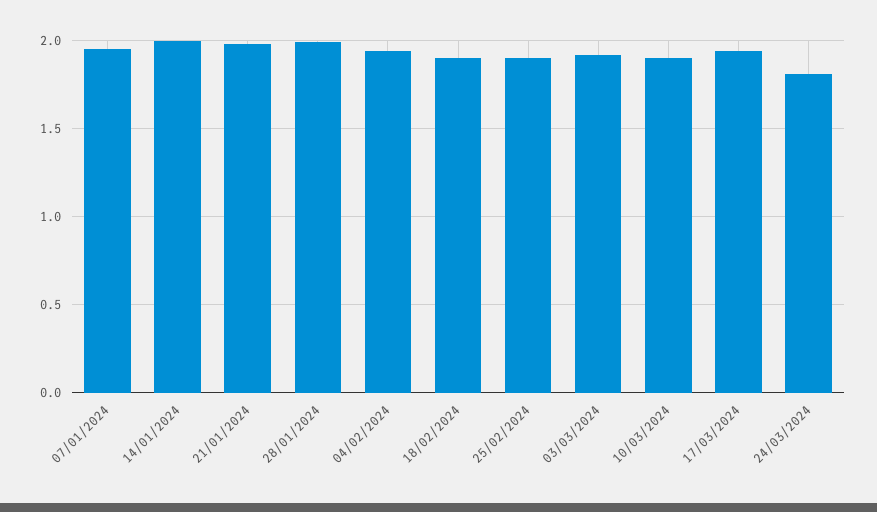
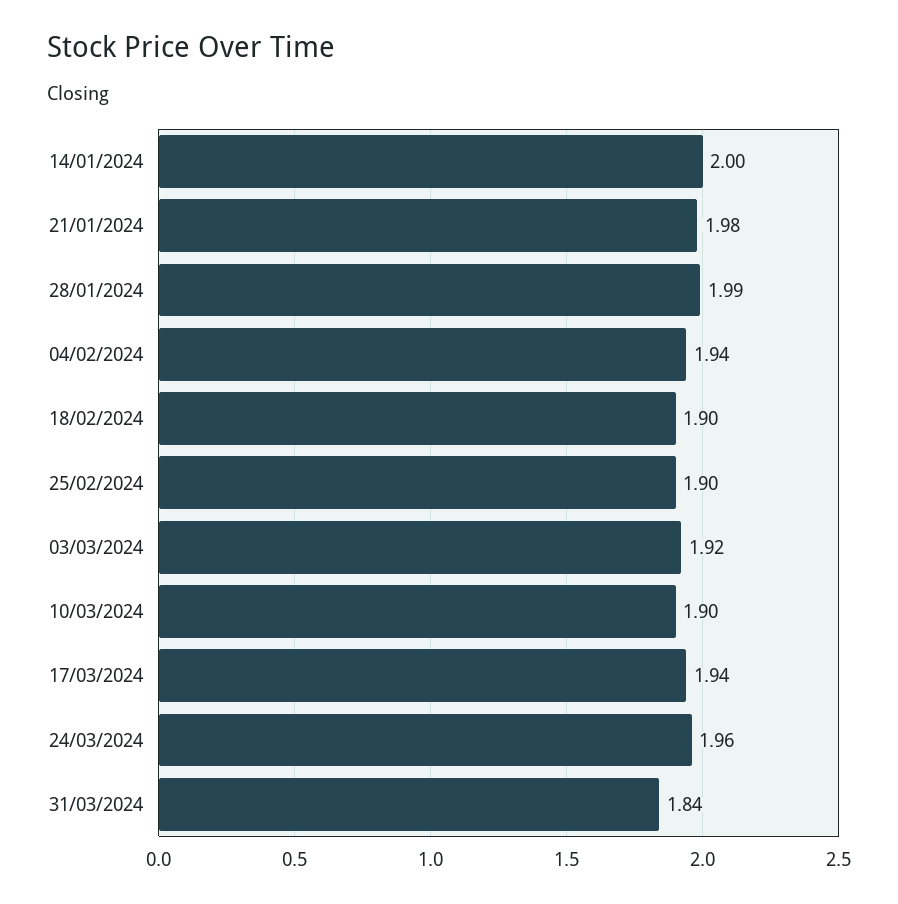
07/01/2024: 1.95 -> none
24/03/2024: 1.8 -> 1.96
31/03/2024: none -> 1.84

